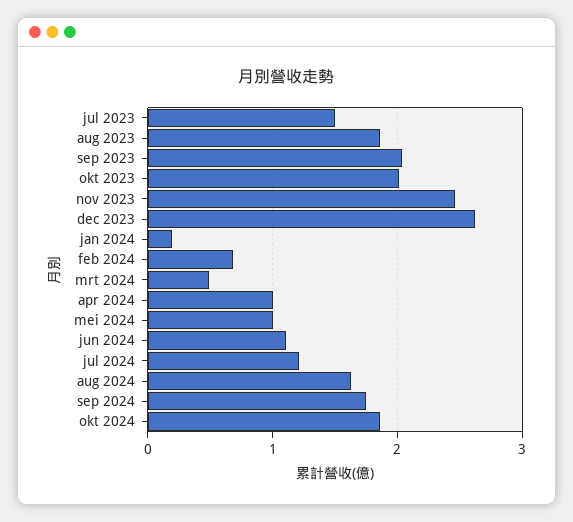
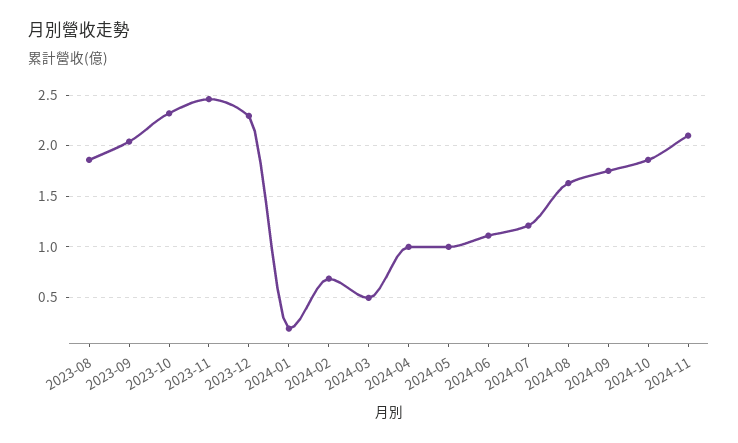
jul 2023: 1.5 -> none
okt 2023: 2 -> 2.3
dec 2023: 2.6 -> 2.3
2024-11: none -> 2.1

